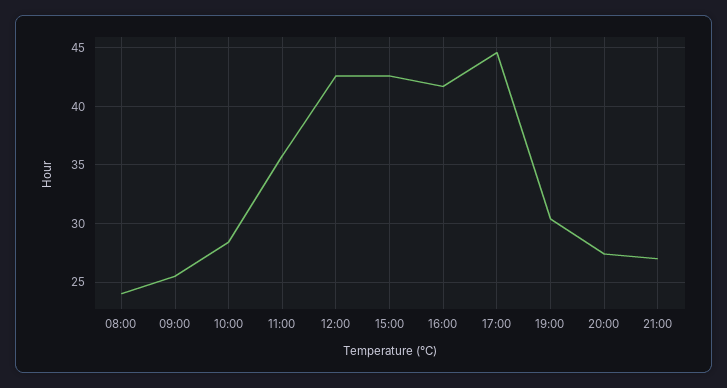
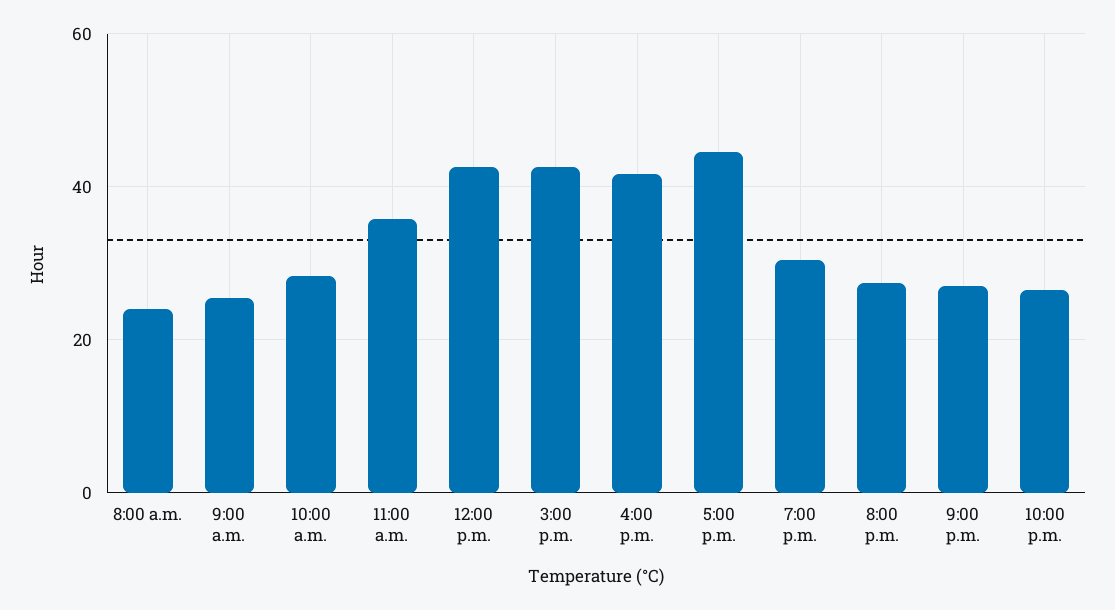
10:00 p.m.: none -> 26

